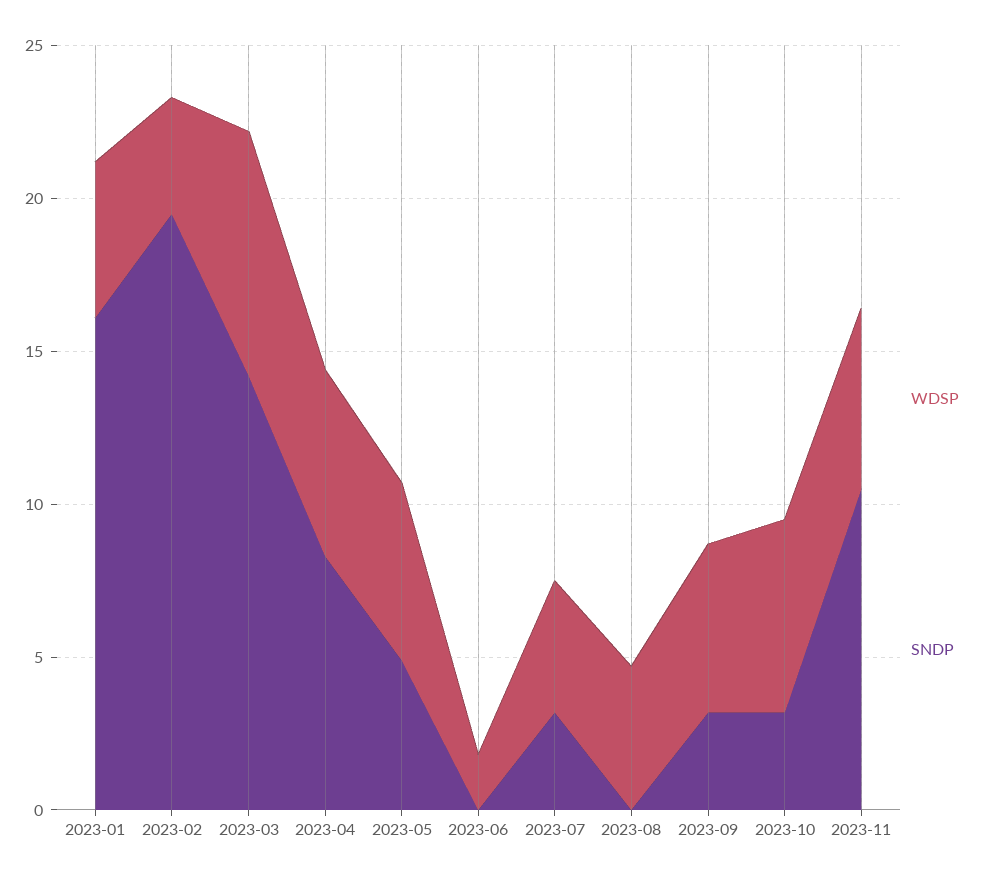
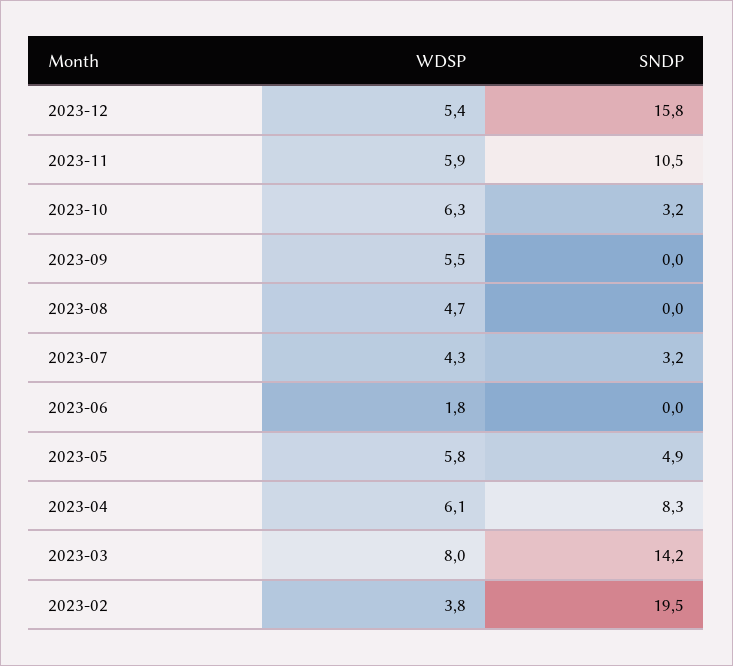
WDSP, 2023-01: 5 -> none
SNDP, 2023-01: 16 -> none
SNDP, 2023-09: 3 -> 0
WDSP, 2023-12: none -> 5.4
SNDP, 2023-12: none -> 15.8

